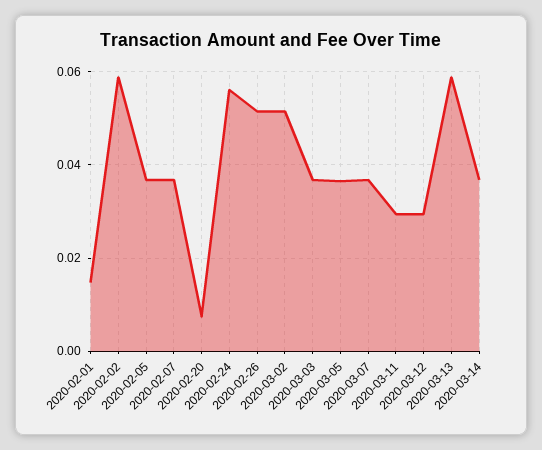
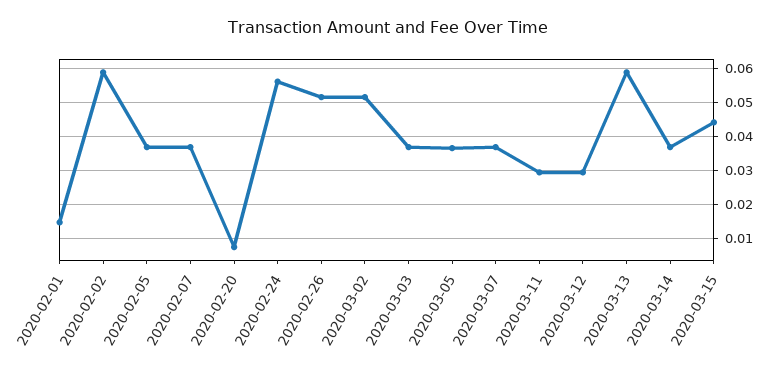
2020-03-15: none -> 0.044

